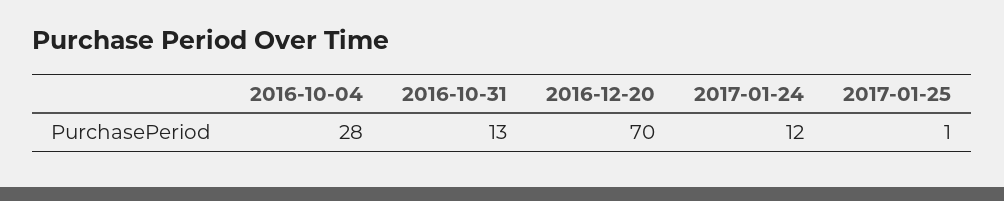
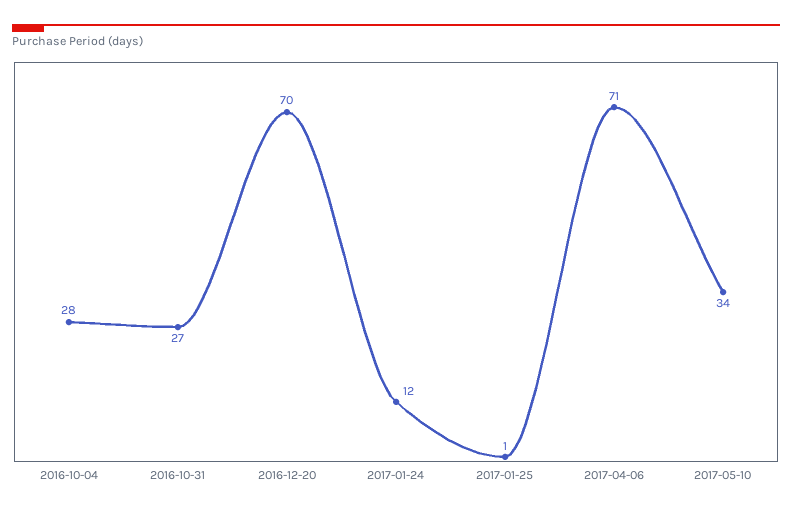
2016-10-31: 13 -> 27
2017-04-06: none -> 71
2017-05-10: none -> 34

